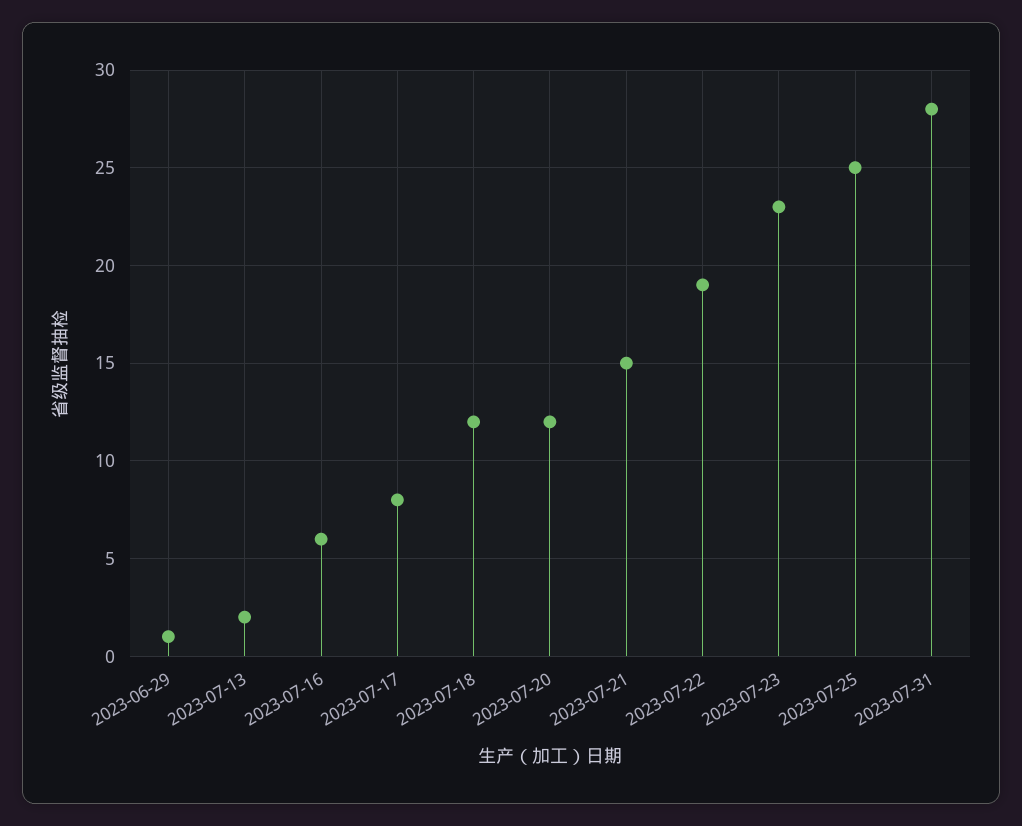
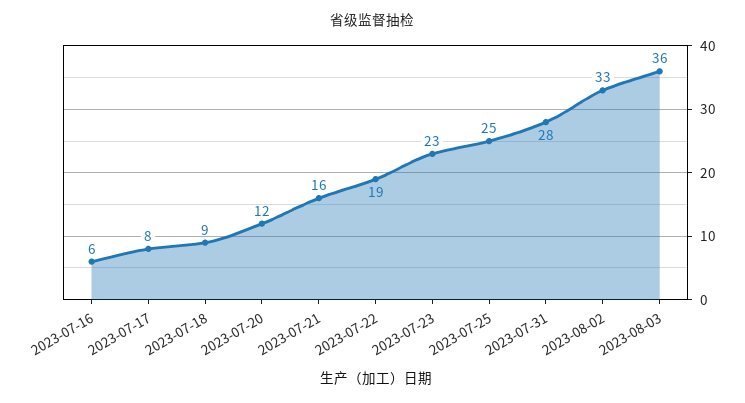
2023-06-29: 1 -> none
2023-07-13: 2 -> none
2023-07-18: 12 -> 9
2023-07-21: 15 -> 16
2023-08-02: none -> 33
2023-08-03: none -> 36

